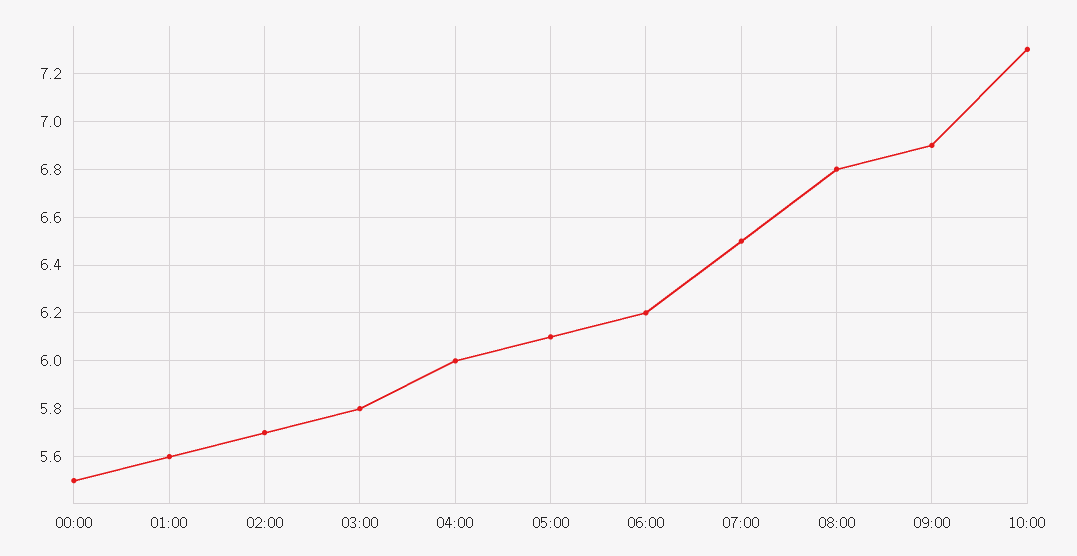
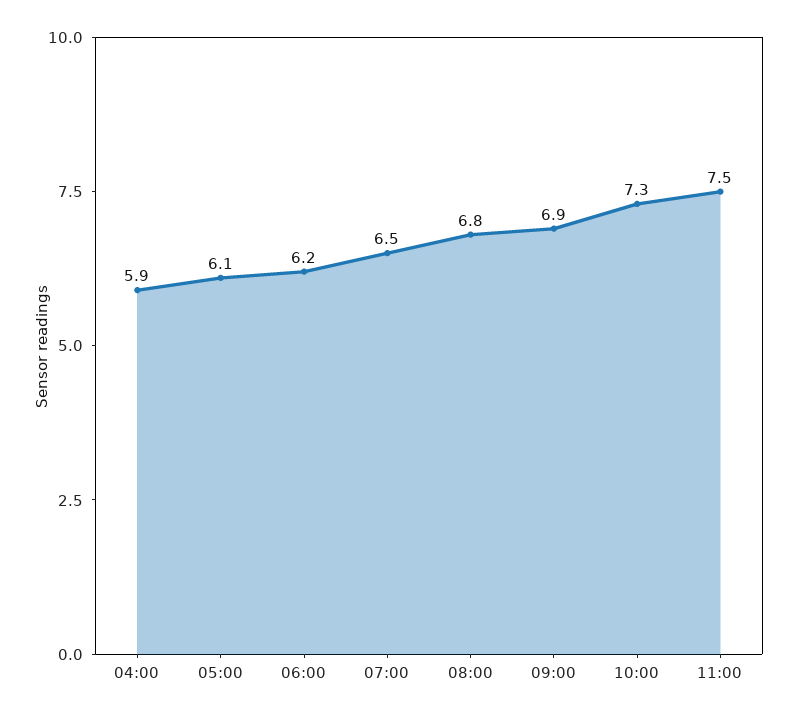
00:00: 5.5 -> none
01:00: 5.6 -> none
02:00: 5.7 -> none
03:00: 5.8 -> none
04:00: 6 -> 5.9
11:00: none -> 7.5

